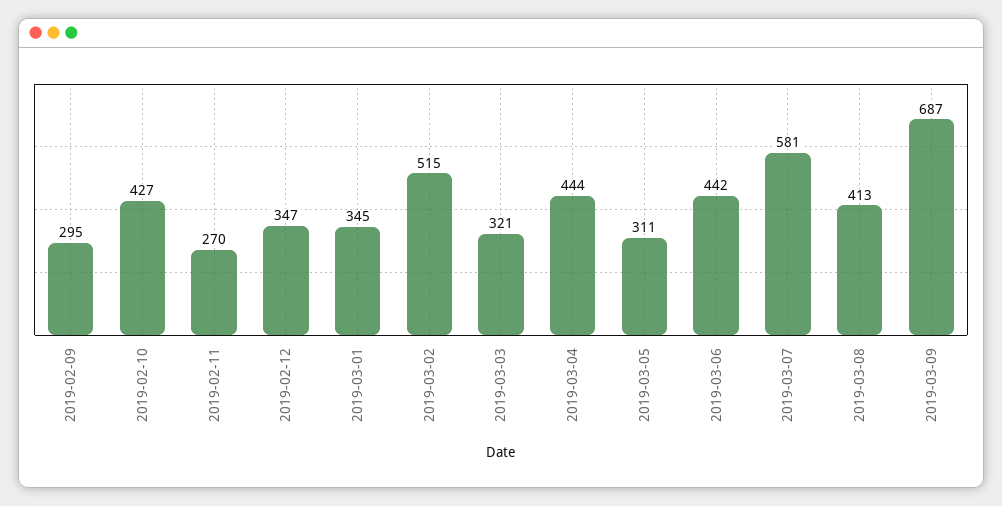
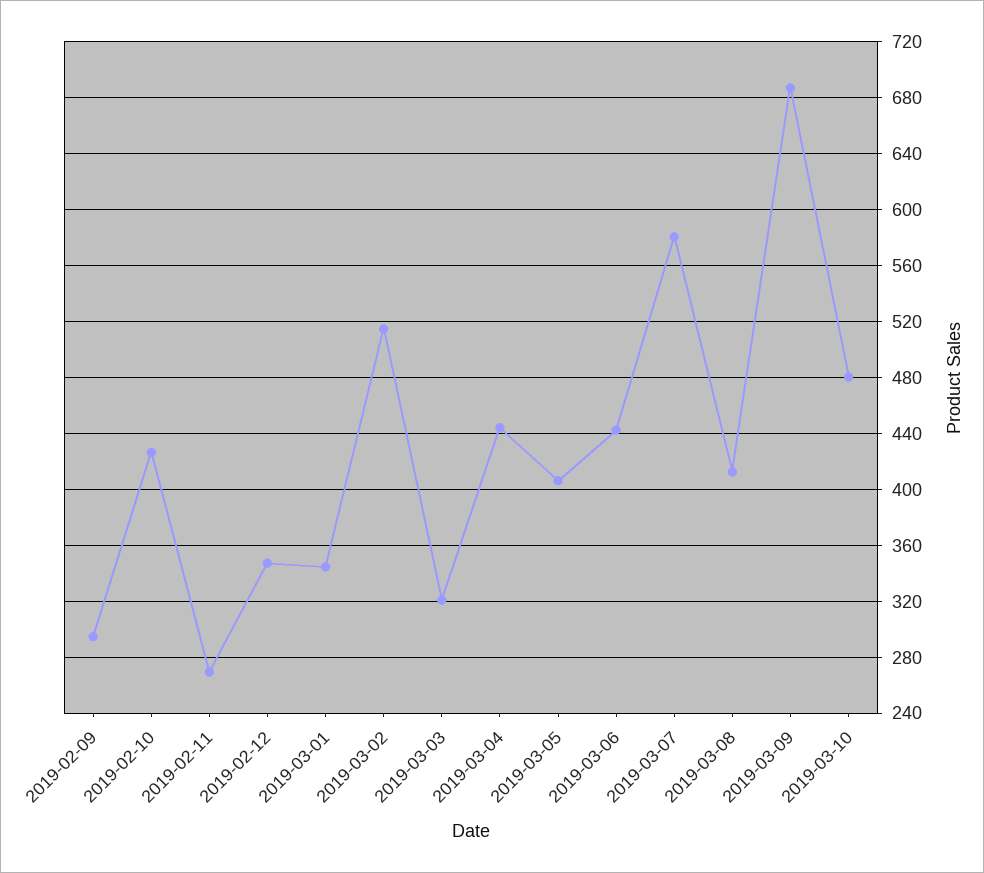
2019-03-05: 311 -> 405
2019-03-10: none -> 480

